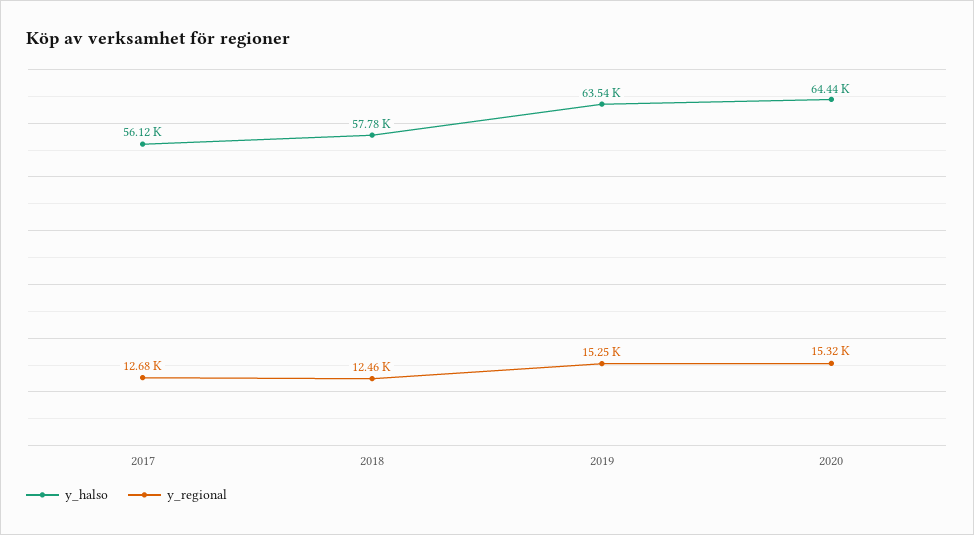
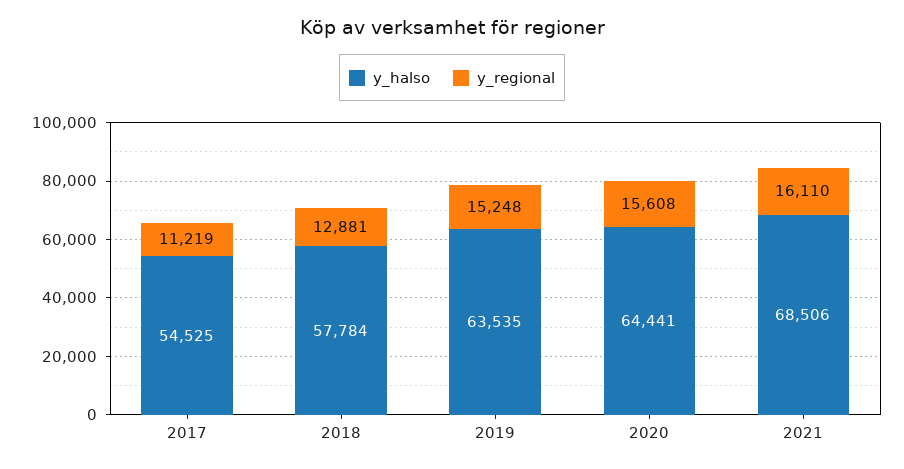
y_halso, 2017: 56120 -> 54525
y_regional, 2017: 12680 -> 11219
y_regional, 2018: 12460 -> 12881
y_regional, 2020: 15320 -> 15608
y_halso, 2021: none -> 68506
y_regional, 2021: none -> 16110

